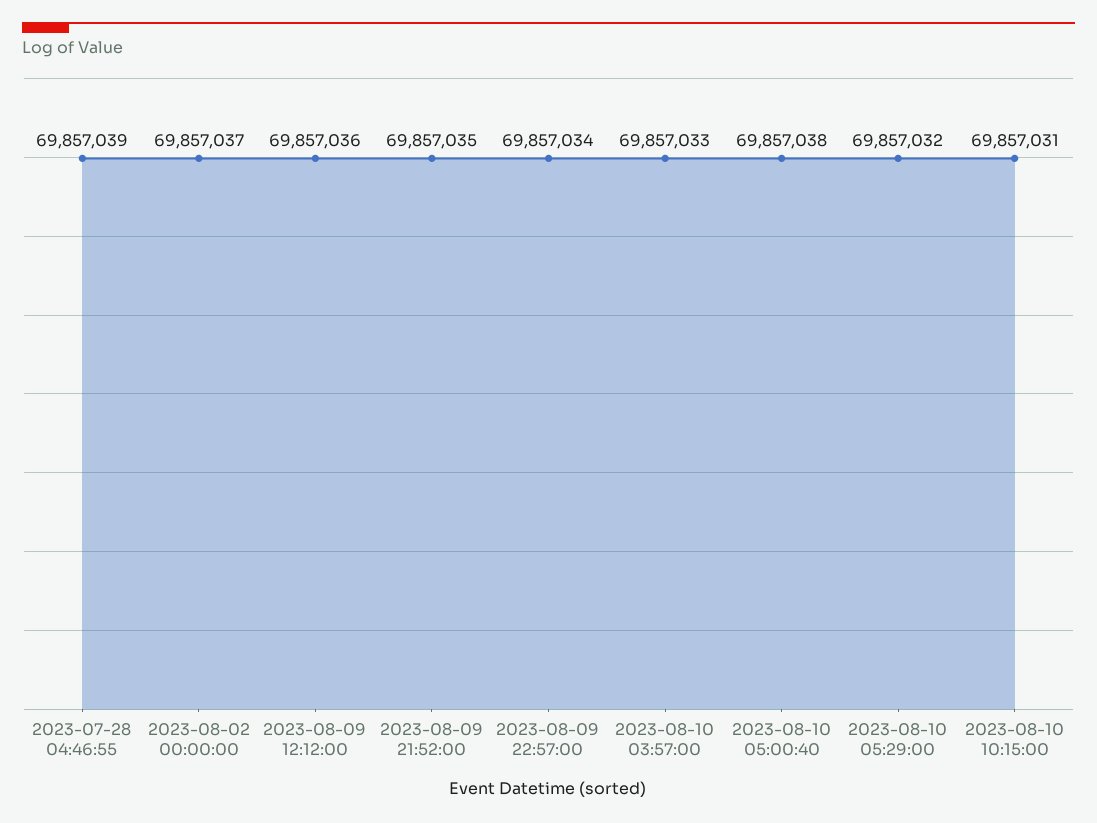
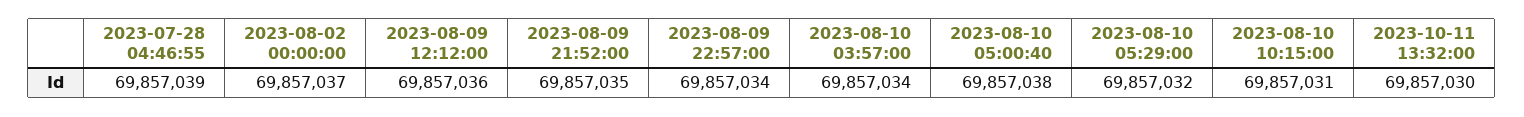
2023-08-10 03:57:00: 69857033 -> 69857034
2023-10-11 13:32:00: none -> 69857030

